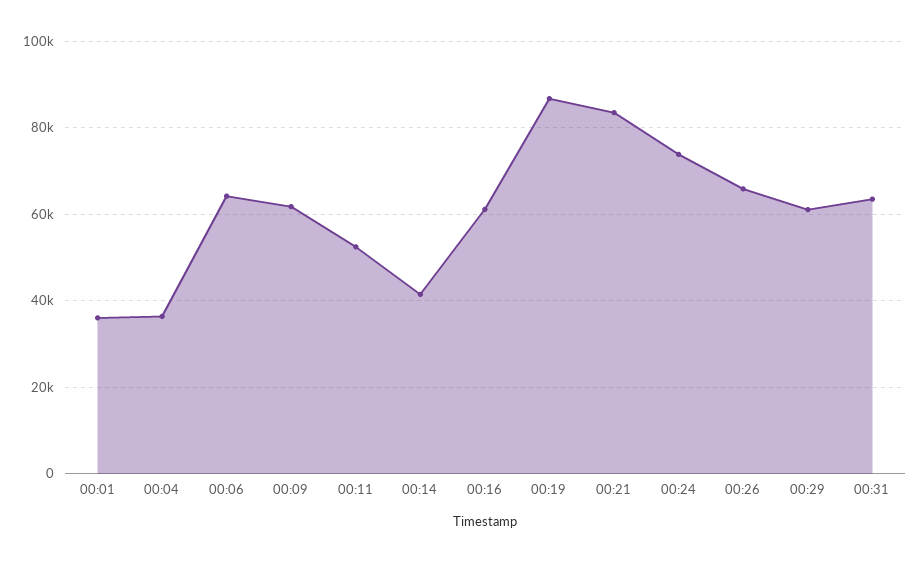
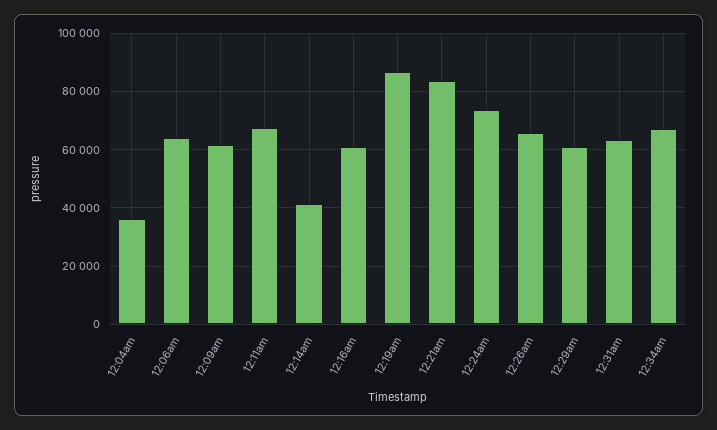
00:01: 36000 -> none
00:11: 52000 -> 67500
12:34am: none -> 67500

